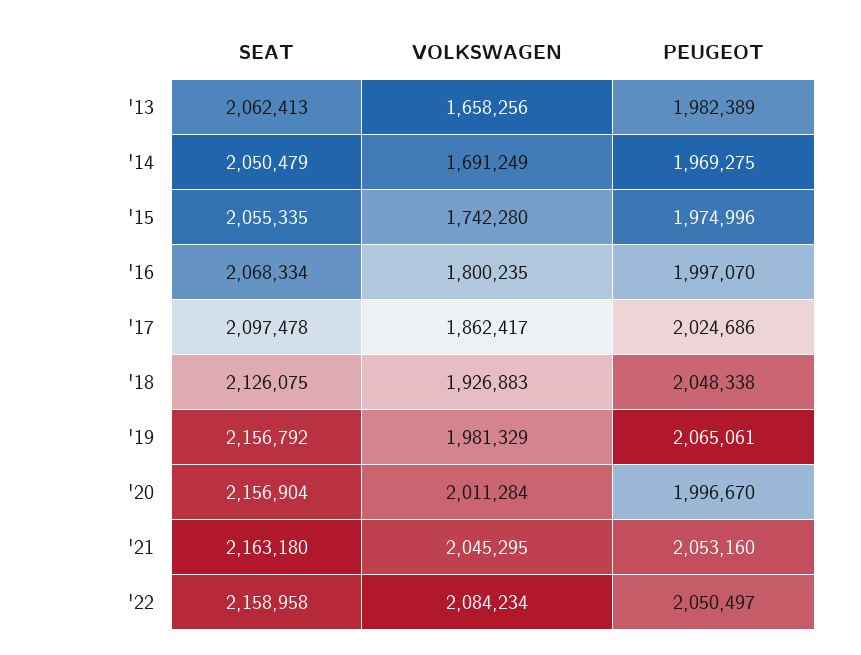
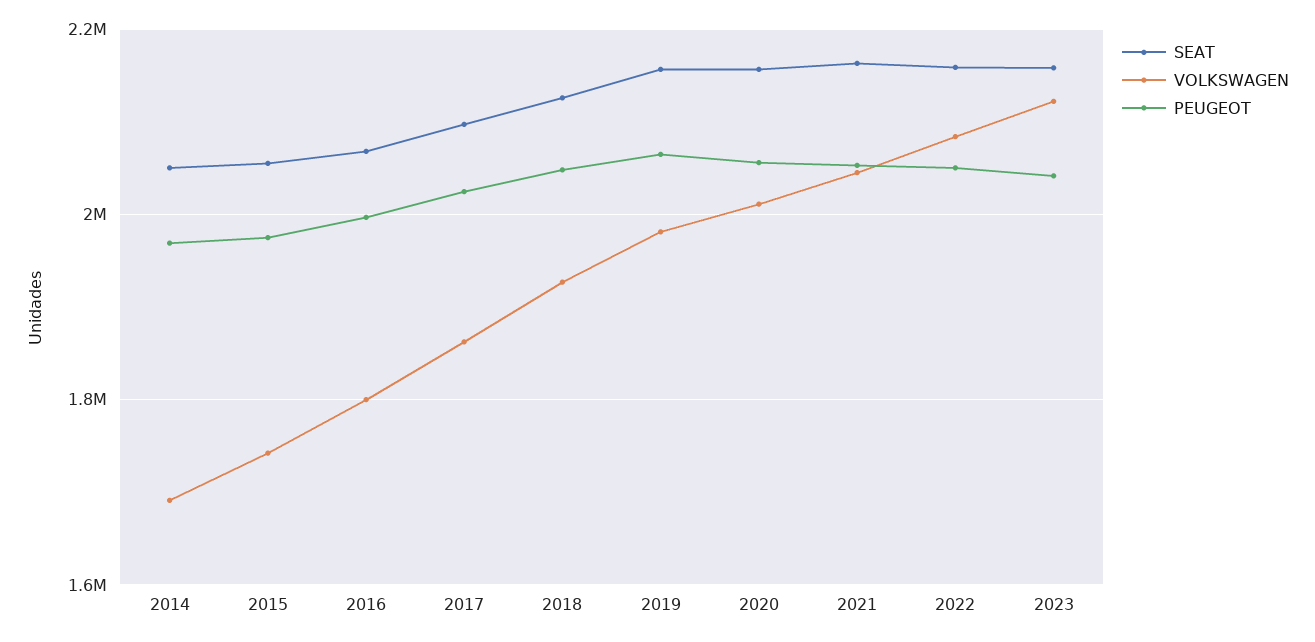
SEAT, '13: 2062413 -> none
VOLKSWAGEN, '13: 1658256 -> none
PEUGEOT, '13: 1982389 -> none
PEUGEOT, '20: 1996670 -> 2060000
SEAT, 2023: none -> 2160000
VOLKSWAGEN, 2023: none -> 2120000
PEUGEOT, 2023: none -> 2040000

